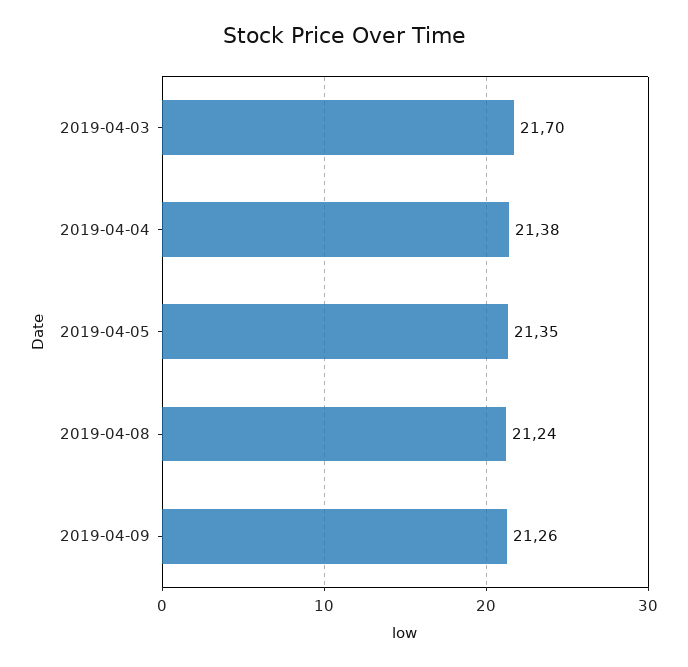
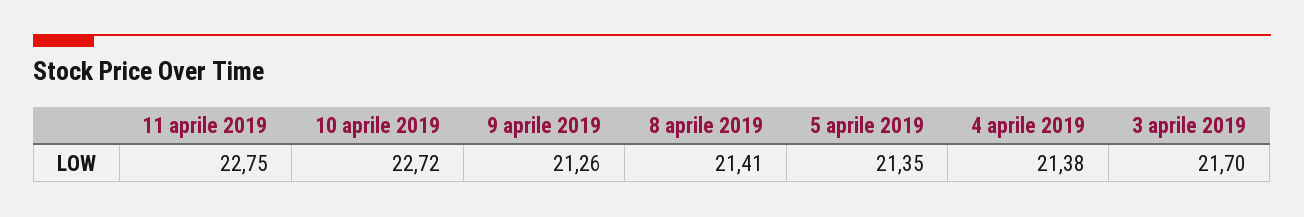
2019-04-08: 21.24 -> 21.41
11 aprile 2019: none -> 22.75
10 aprile 2019: none -> 22.72

